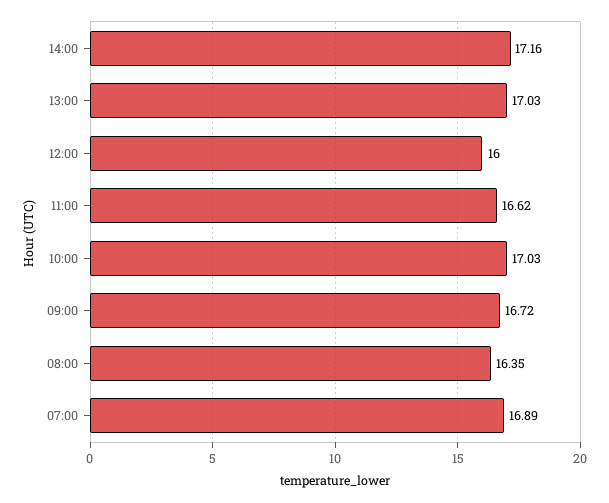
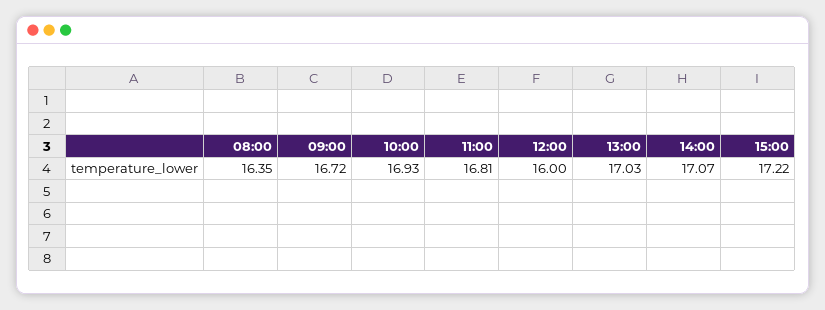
14:00: 17.16 -> 17.07
11:00: 16.62 -> 16.81
10:00: 17.03 -> 16.93
07:00: 16.89 -> none
15:00: none -> 17.22

